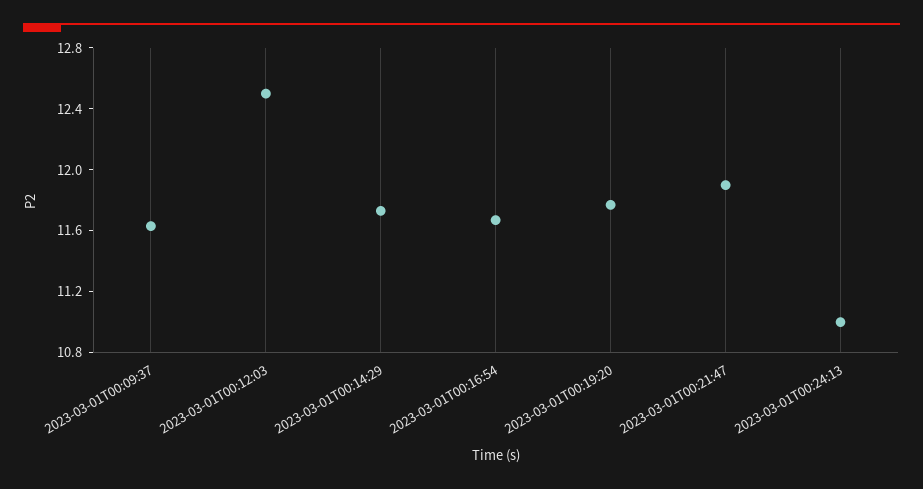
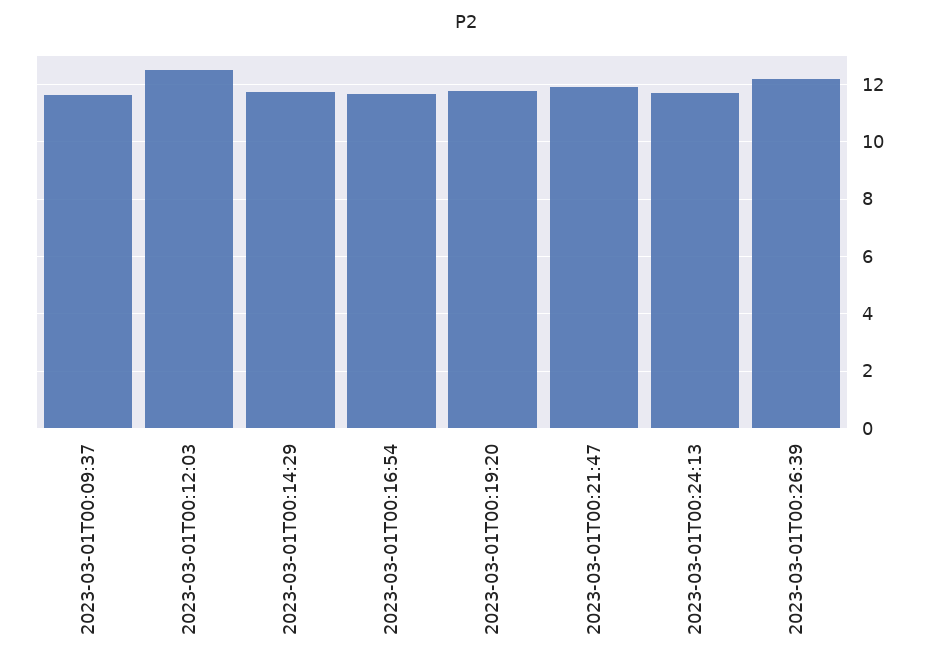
2023-03-01T00:24:13: 11 -> 11.75
2023-03-01T00:26:39: none -> 12.25

